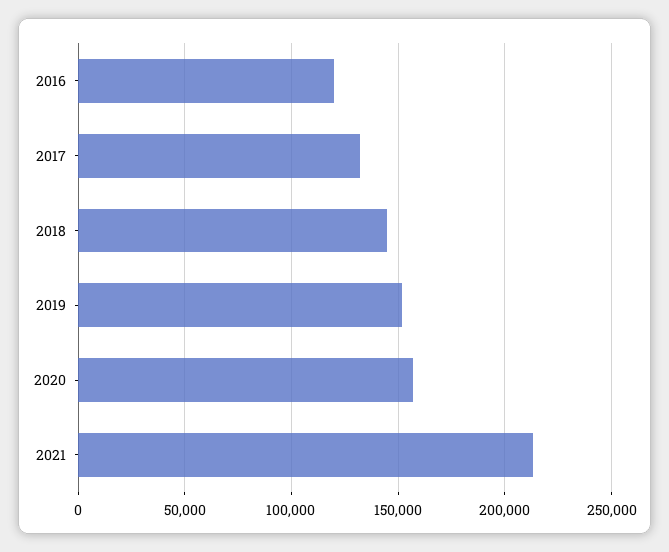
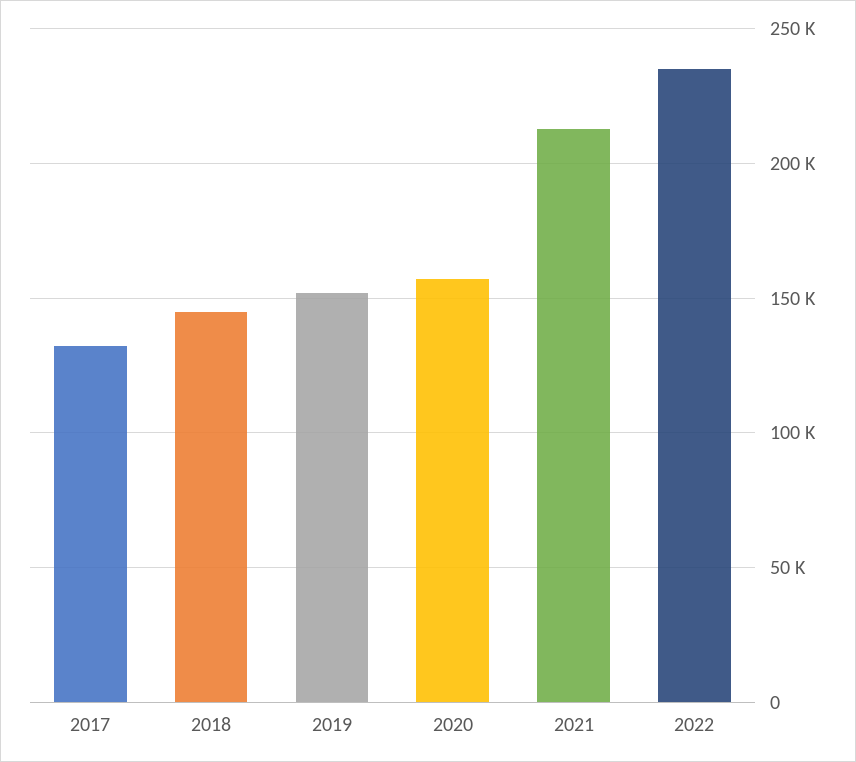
2016: 120000 -> none
2022: none -> 235000

